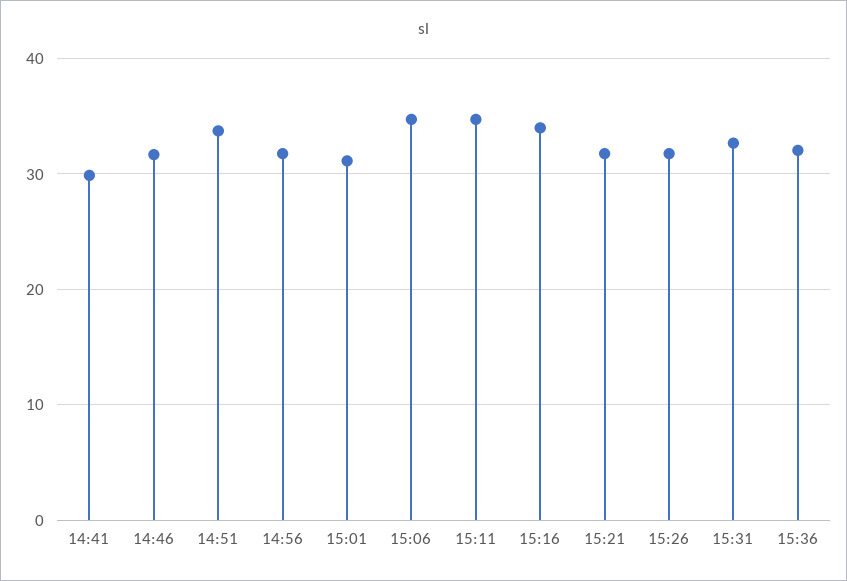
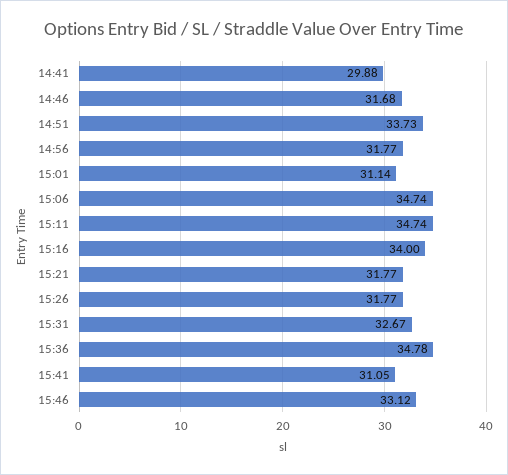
15:36: 32 -> 34.78
15:41: none -> 31.05
15:46: none -> 33.12

